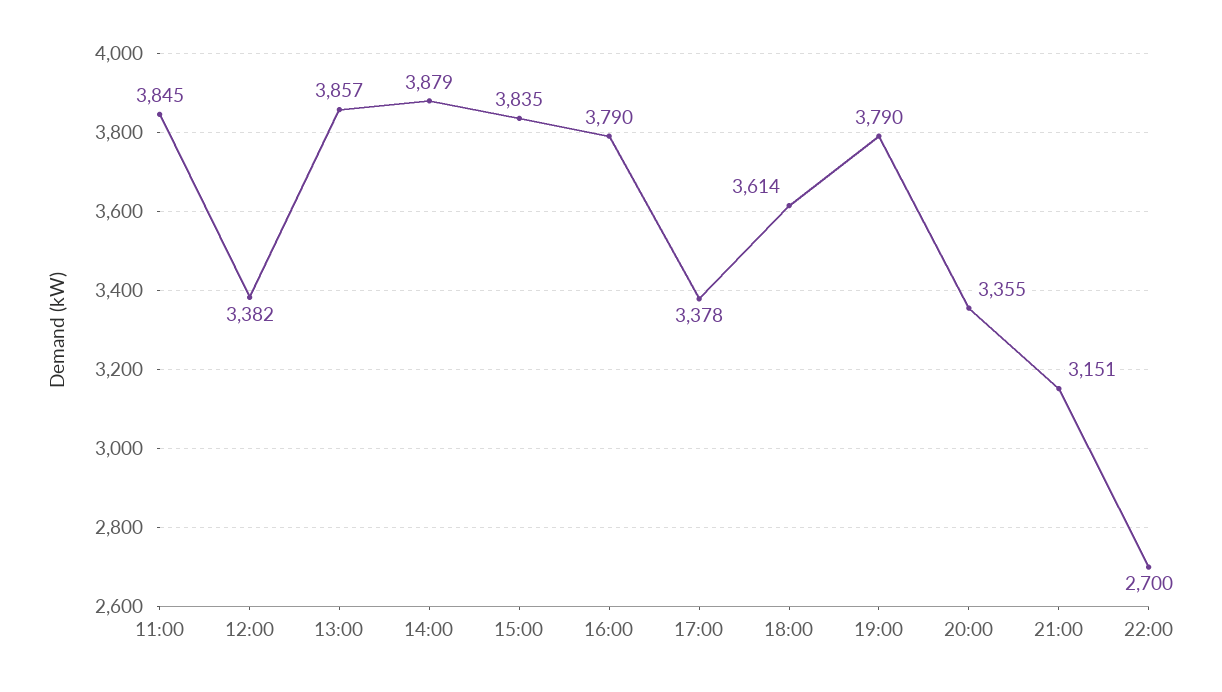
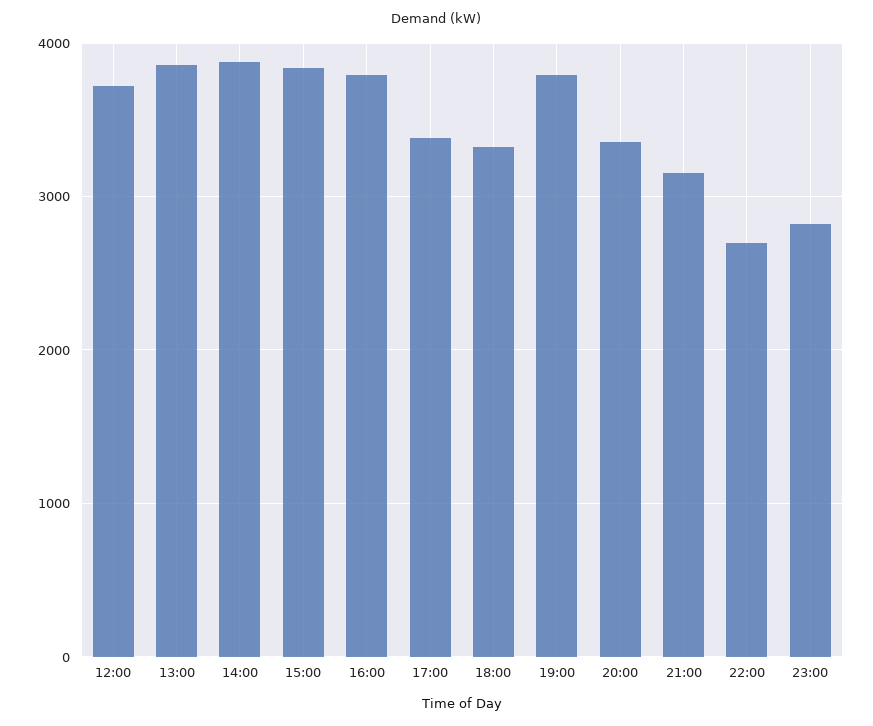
11:00: 3845 -> none
12:00: 3382 -> 3700
18:00: 3614 -> 3300
23:00: none -> 2800

